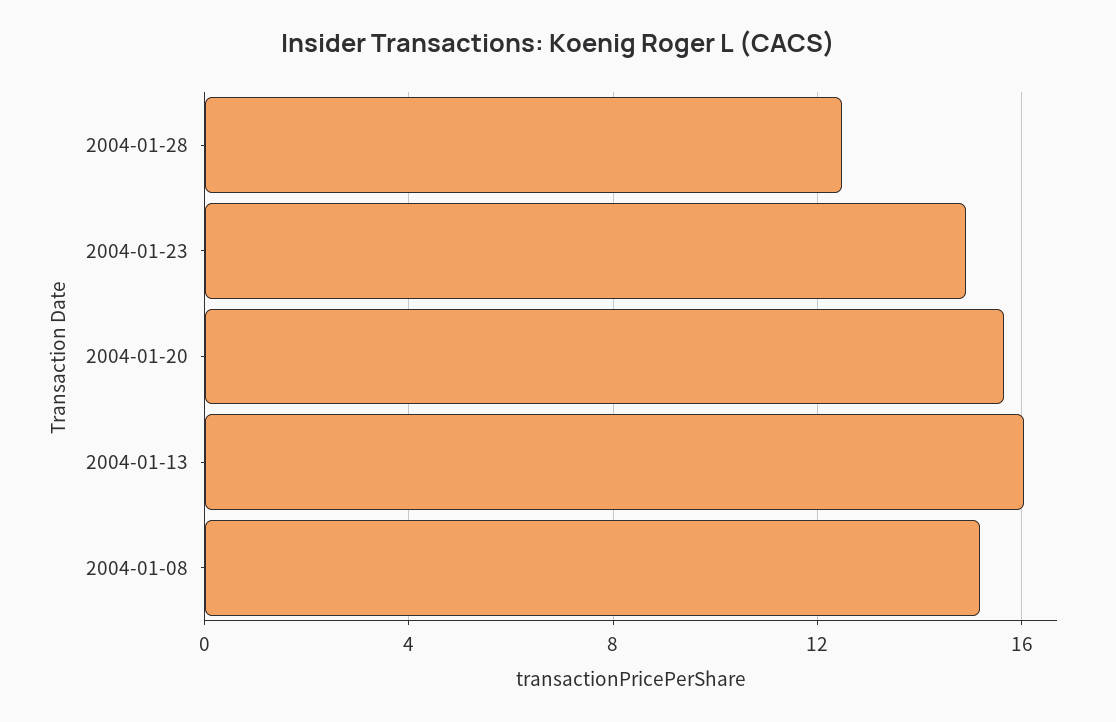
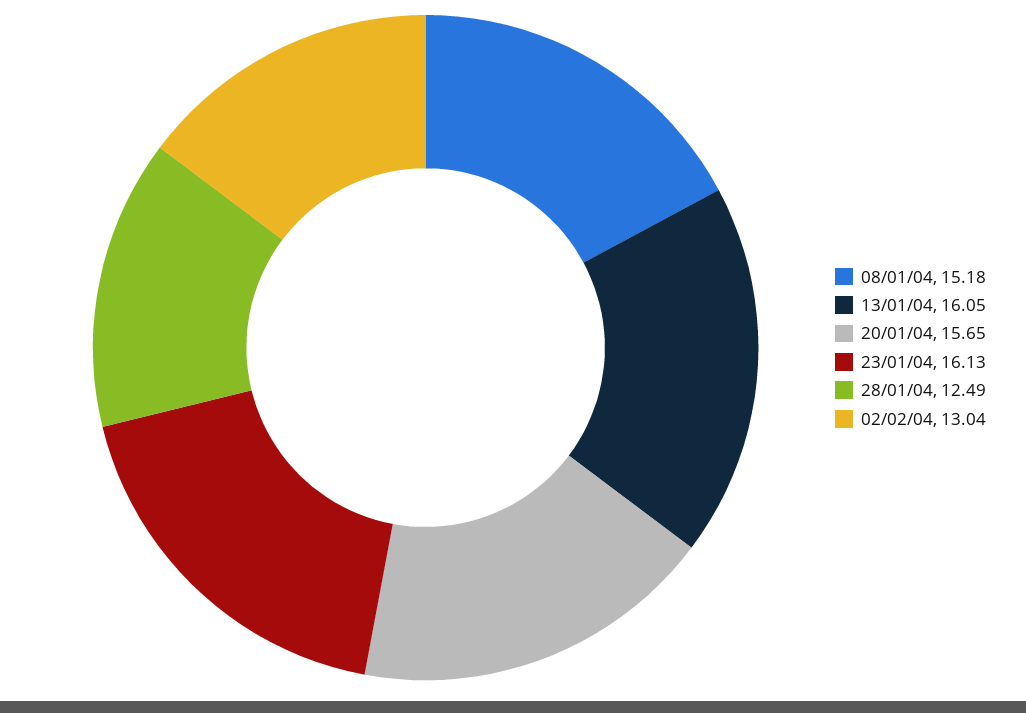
2004-01-23: 15 -> 16.13
02/02/04: none -> 13.04

